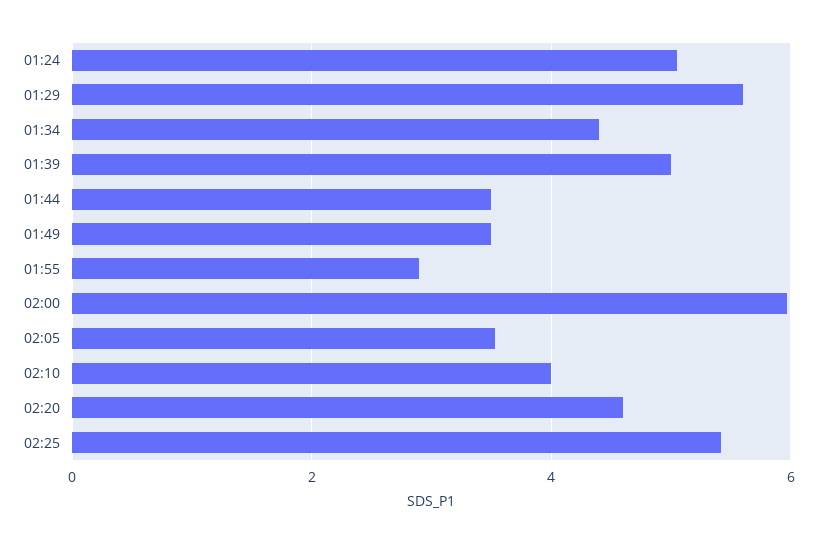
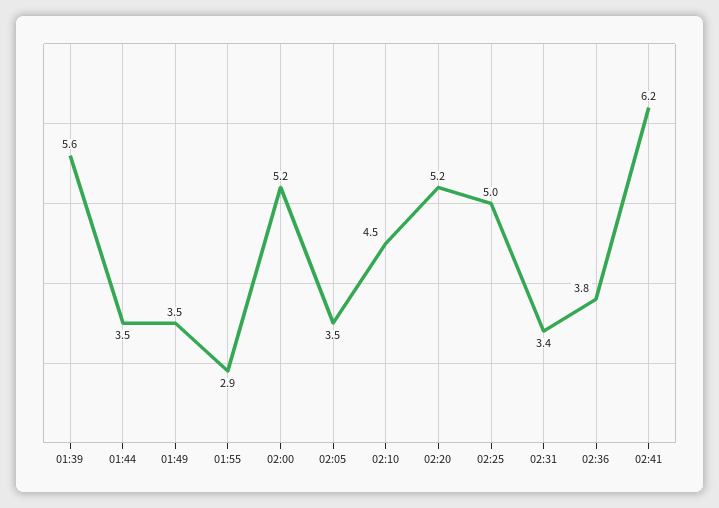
01:24: 5 -> none
01:29: 5.6 -> none
01:34: 4.4 -> none
01:39: 5 -> 5.6
02:00: 6 -> 5.2
02:10: 4 -> 4.5
02:20: 4.6 -> 5.2
02:25: 5.4 -> 5
02:31: none -> 3.4
02:36: none -> 3.8
02:41: none -> 6.2

